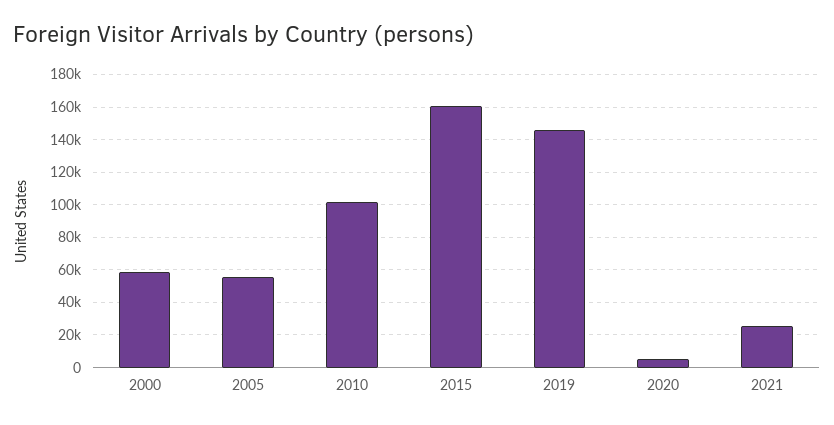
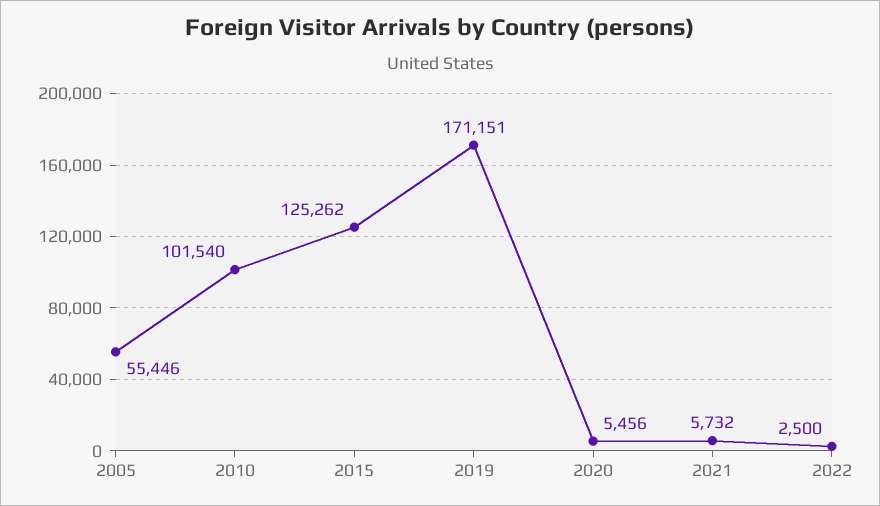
2000: 60000 -> none
2015: 160000 -> 125262
2019: 145000 -> 171151
2021: 25000 -> 5732
2022: none -> 2500

